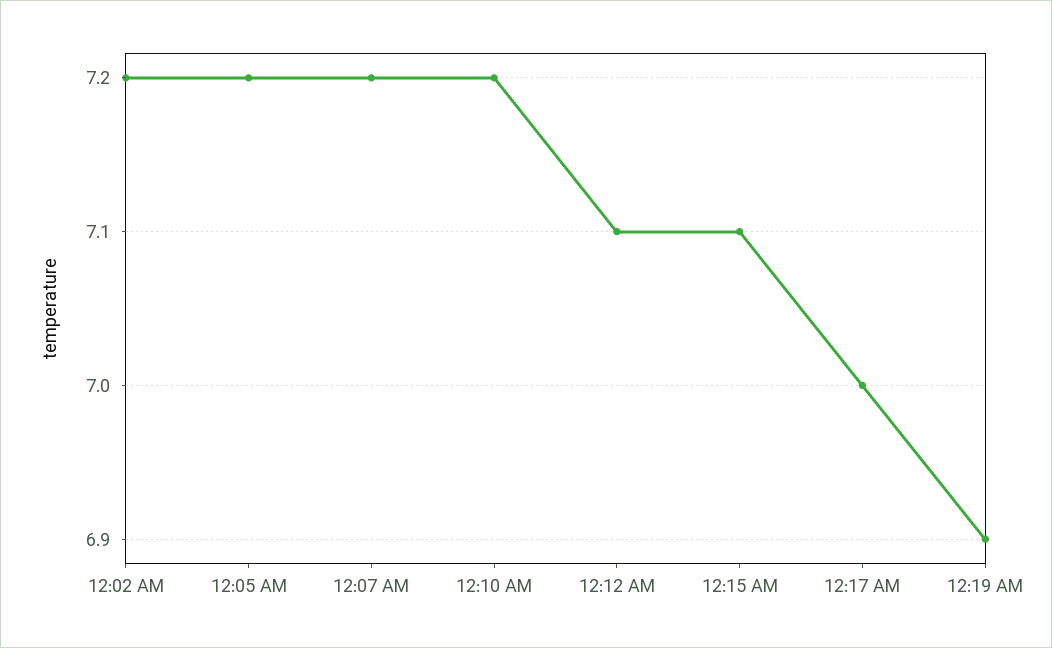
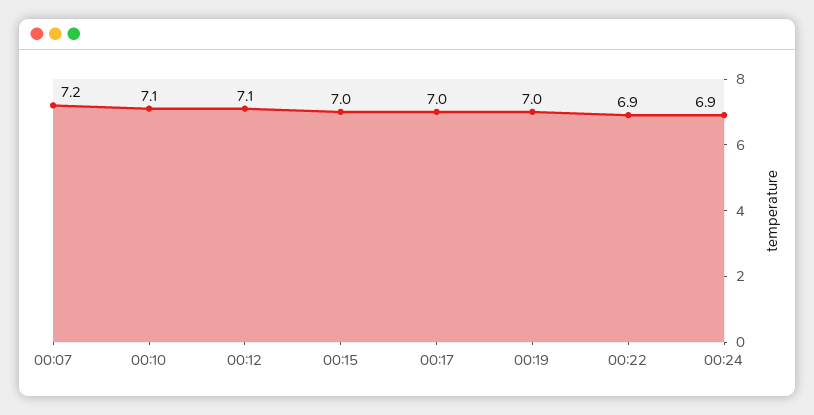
12:02 AM: 7.2 -> none
12:05 AM: 7.2 -> none
12:10 AM: 7.2 -> 7.1
12:15 AM: 7.1 -> 7
12:19 AM: 6.9 -> 7
00:22: none -> 6.9
00:24: none -> 6.9

